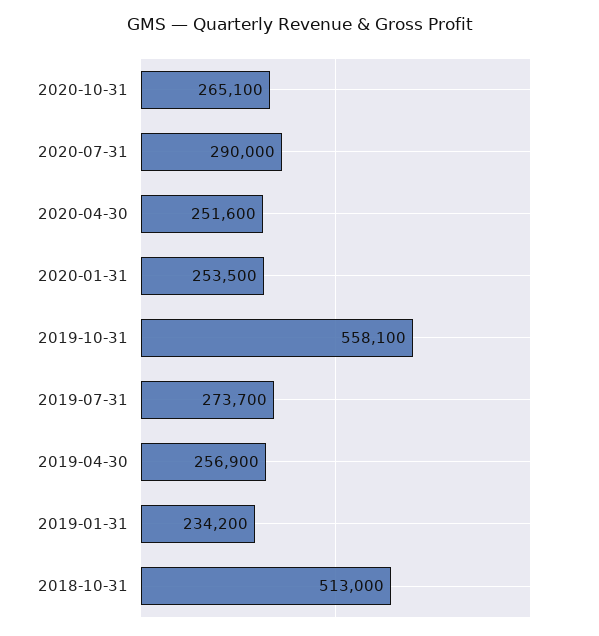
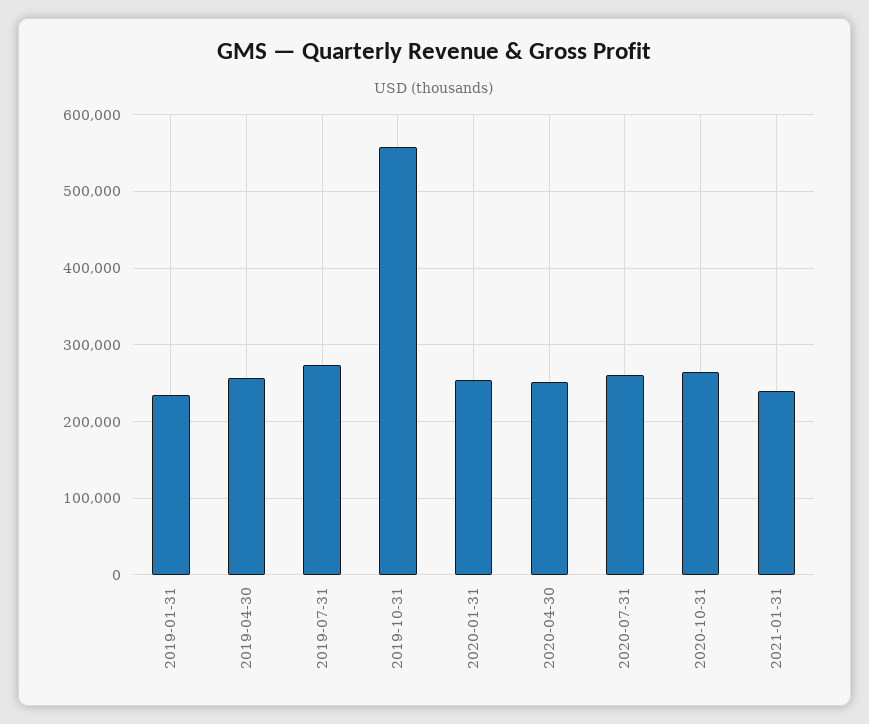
2020-07-31: 290000 -> 260000
2018-10-31: 513000 -> none
2021-01-31: none -> 240000

